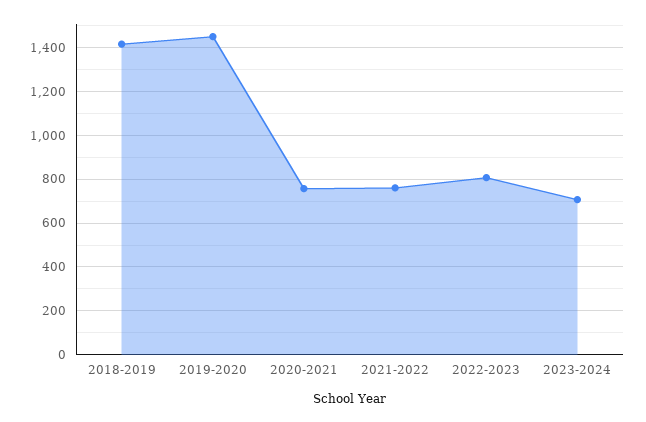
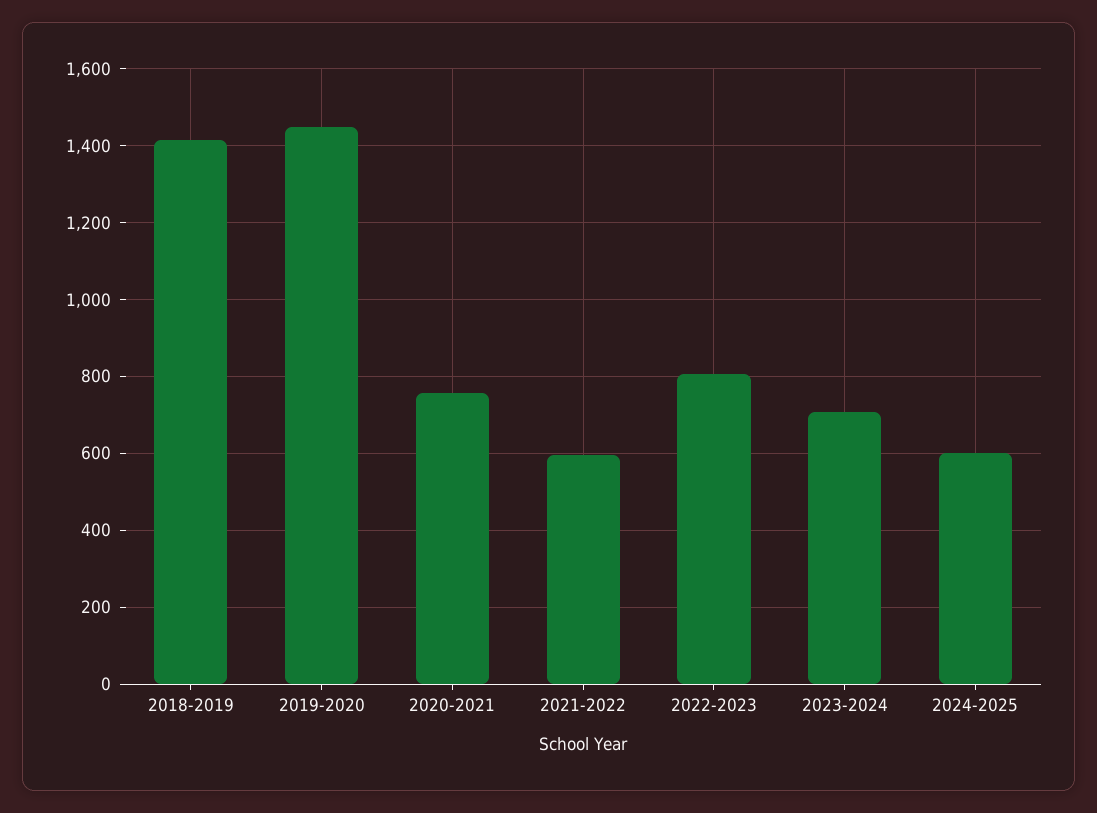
2021-2022: 750 -> 600
2024-2025: none -> 600

